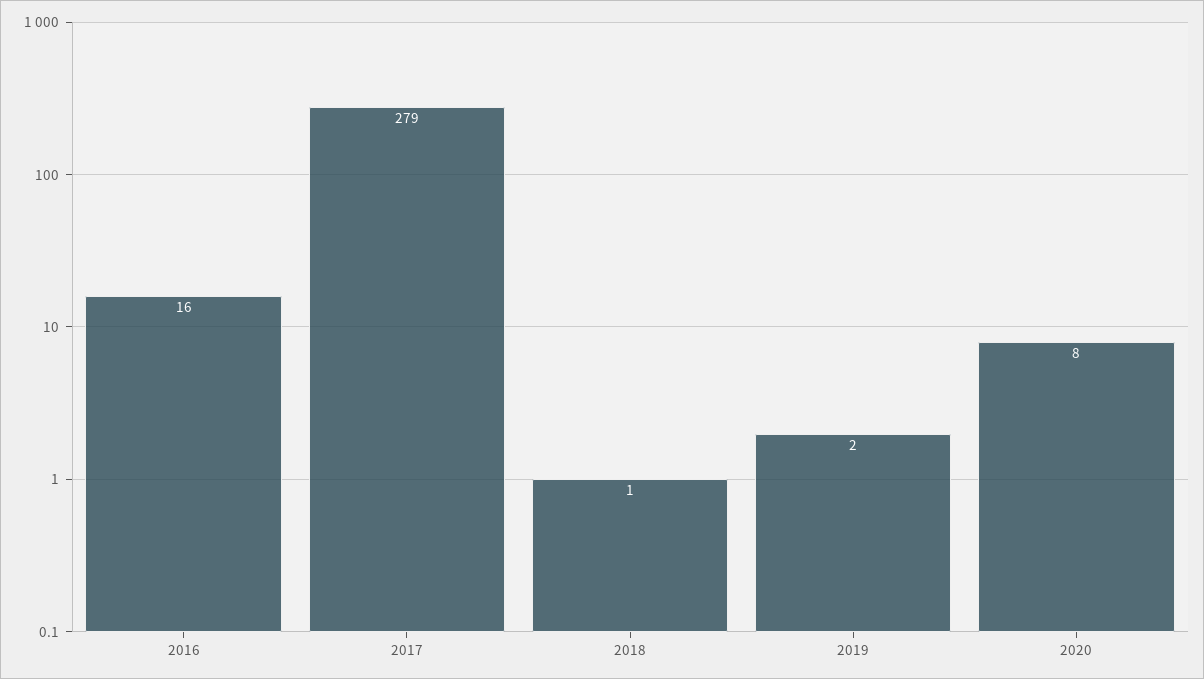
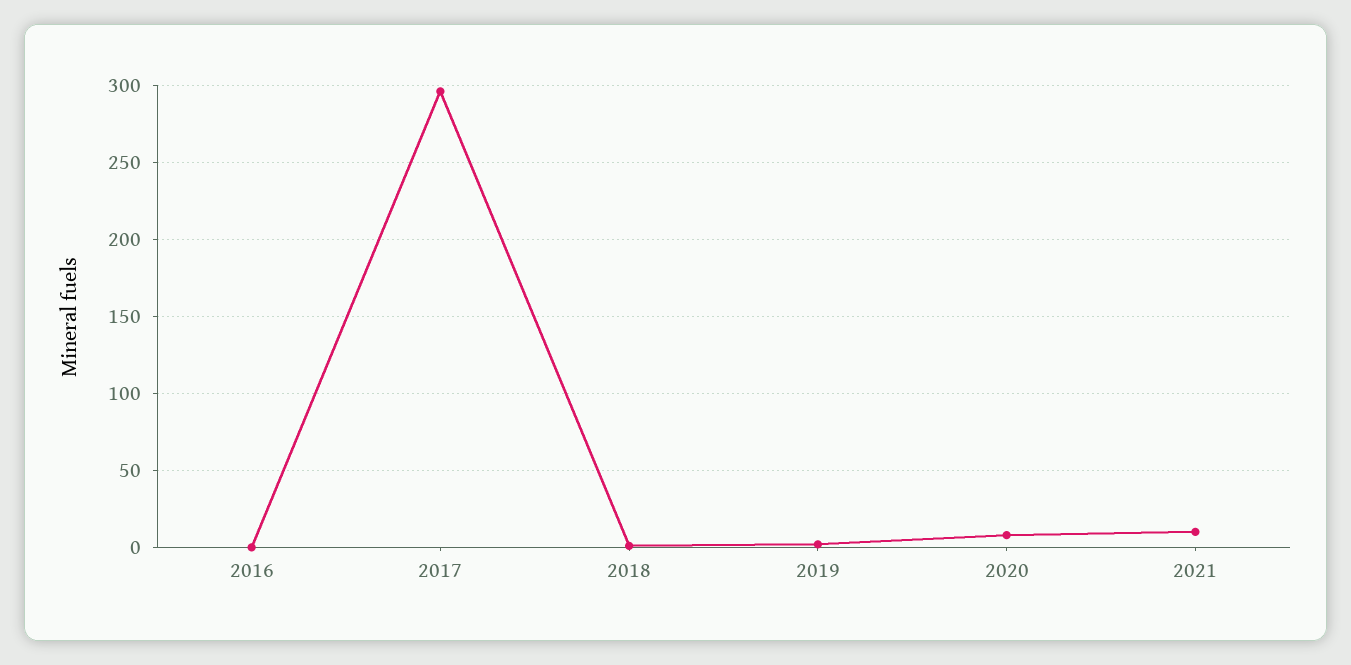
2016: 16 -> 0
2017: 279 -> 295
2021: none -> 10

